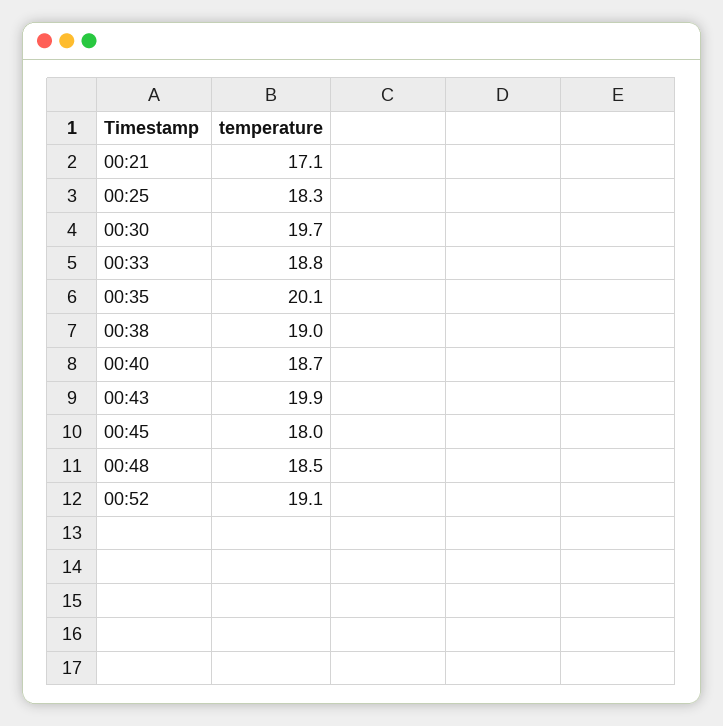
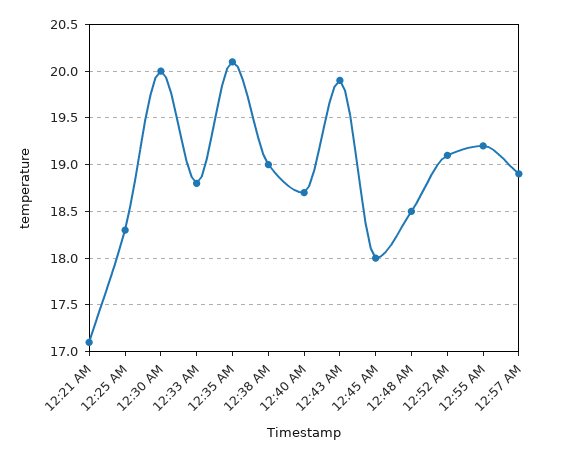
00:30: 19.7 -> 20
12:55 AM: none -> 19.2
12:57 AM: none -> 18.9

